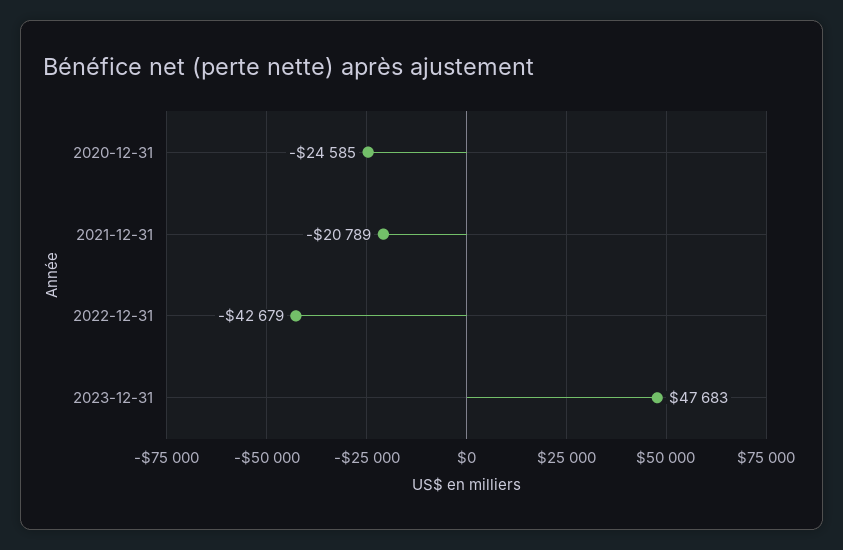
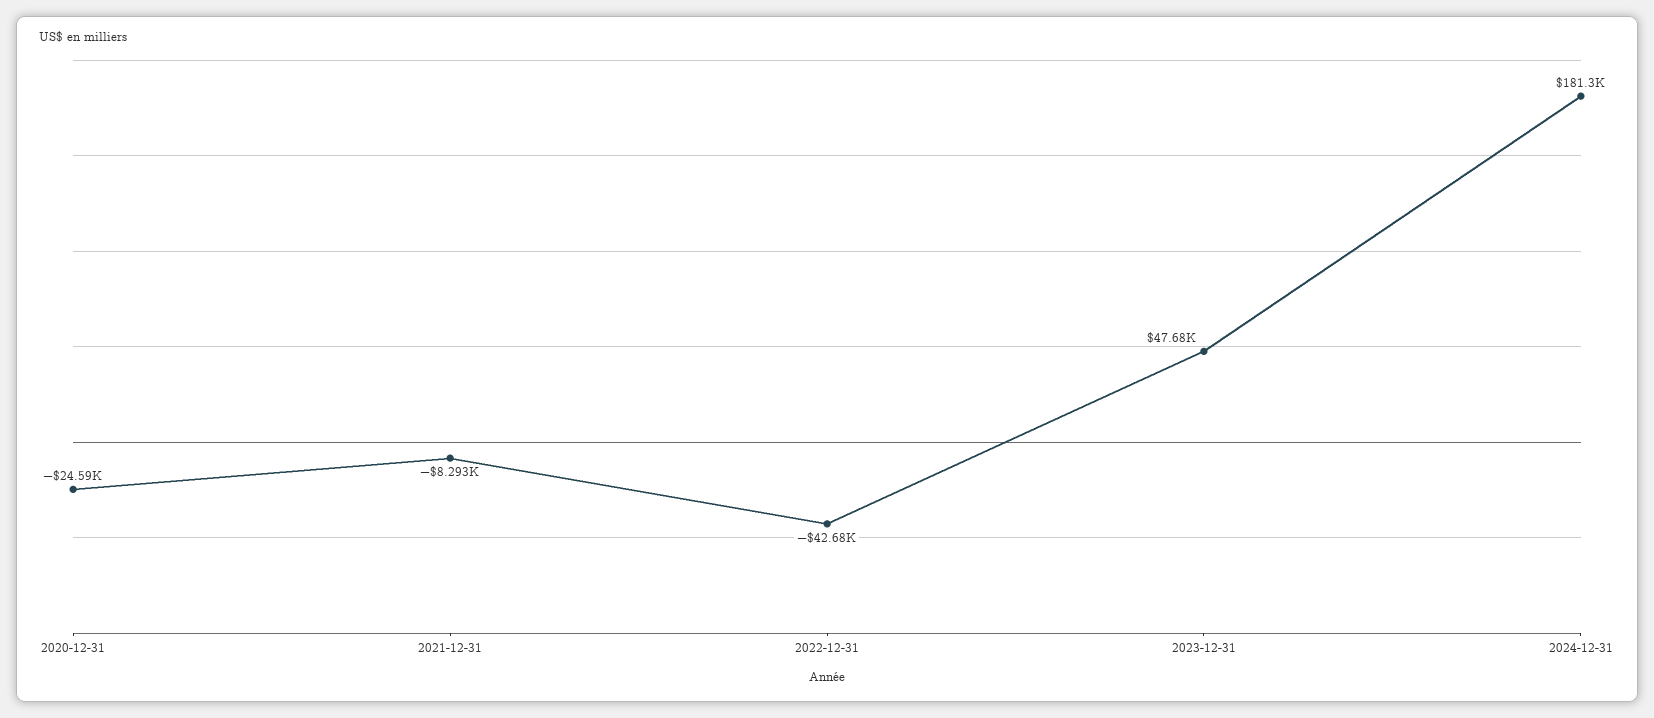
2021-12-31: -20789 -> -8293
2024-12-31: none -> 181300

